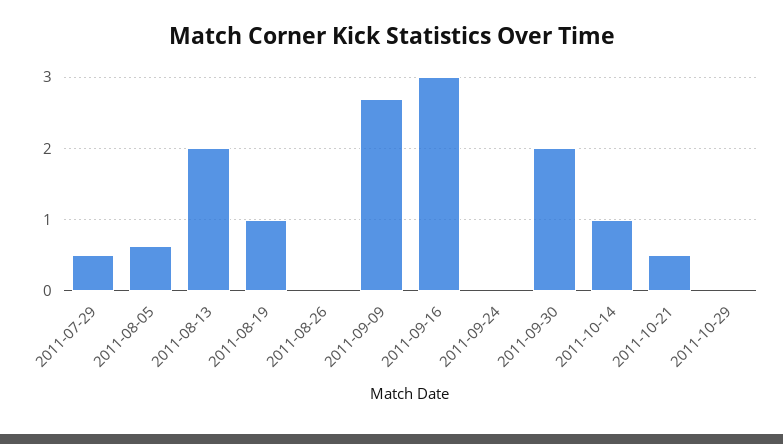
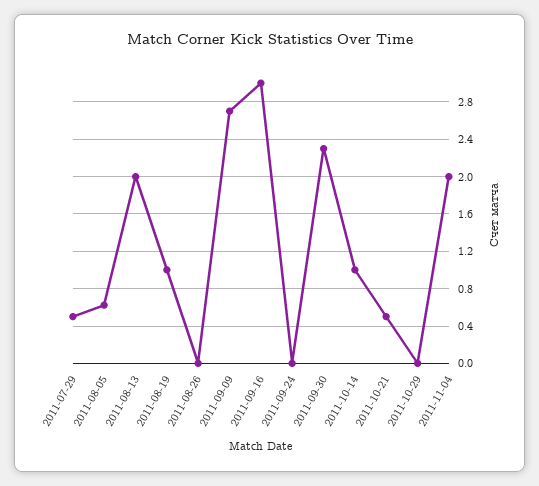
2011-09-30: 2 -> 2.3
2011-11-04: none -> 2

